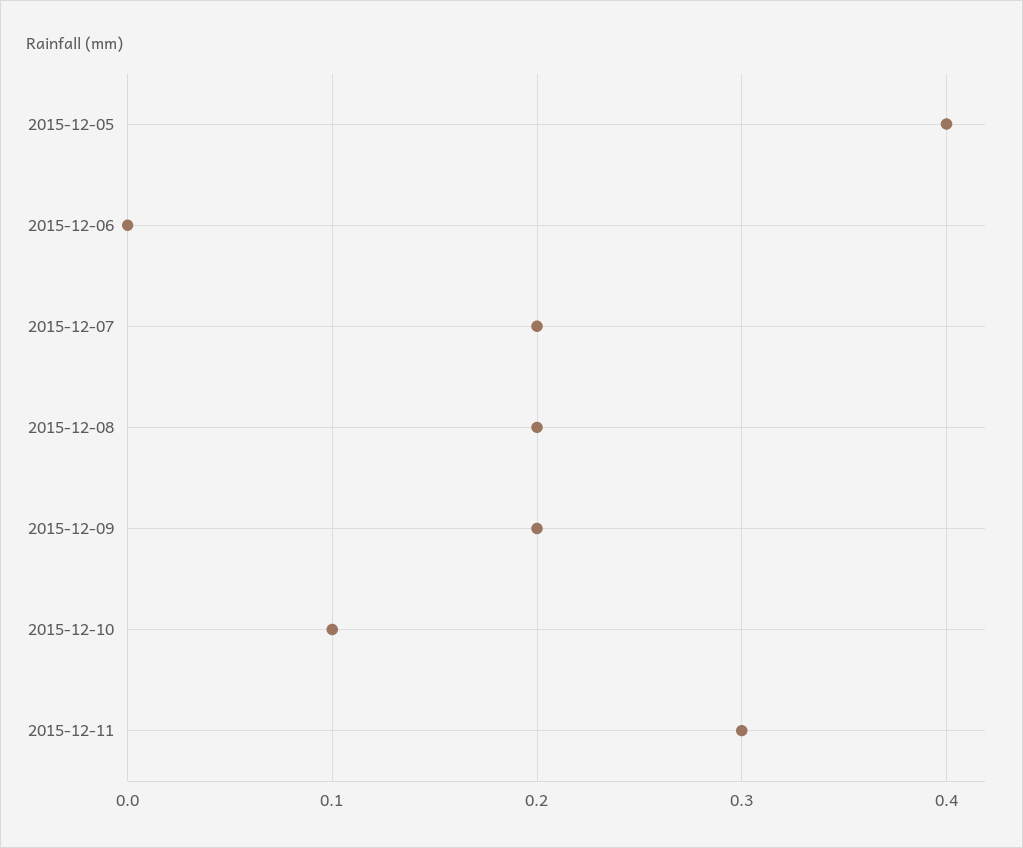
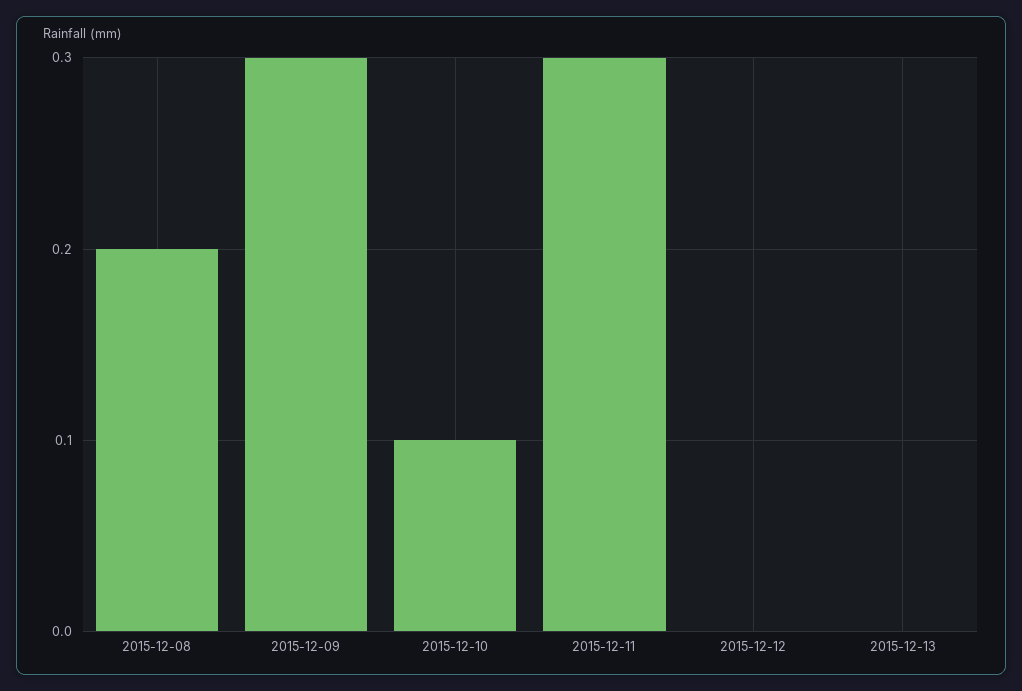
2015-12-05: 0.4 -> none
2015-12-06: 0 -> none
2015-12-07: 0.2 -> none
2015-12-09: 0.2 -> 0.3
2015-12-12: none -> 0
2015-12-13: none -> 0

